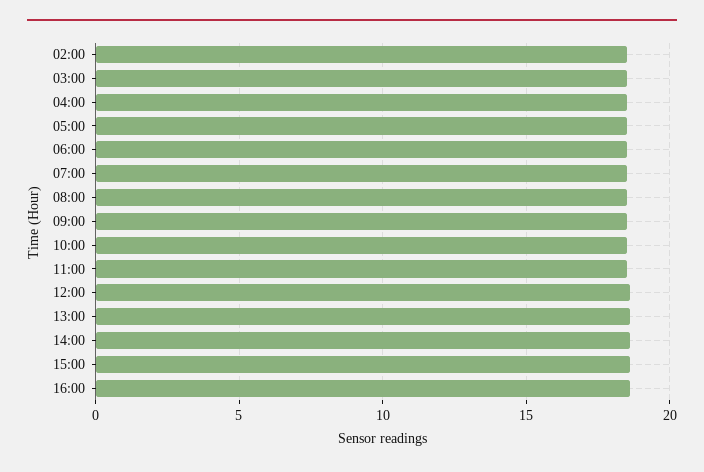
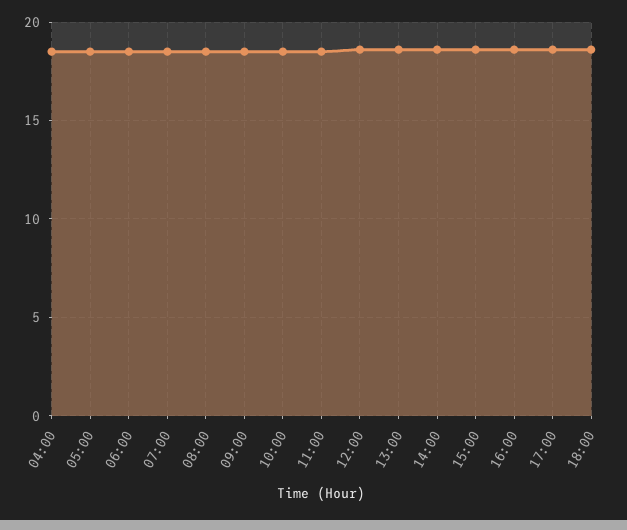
02:00: 18.5 -> none
03:00: 18.5 -> none
17:00: none -> 18.5
18:00: none -> 18.5

